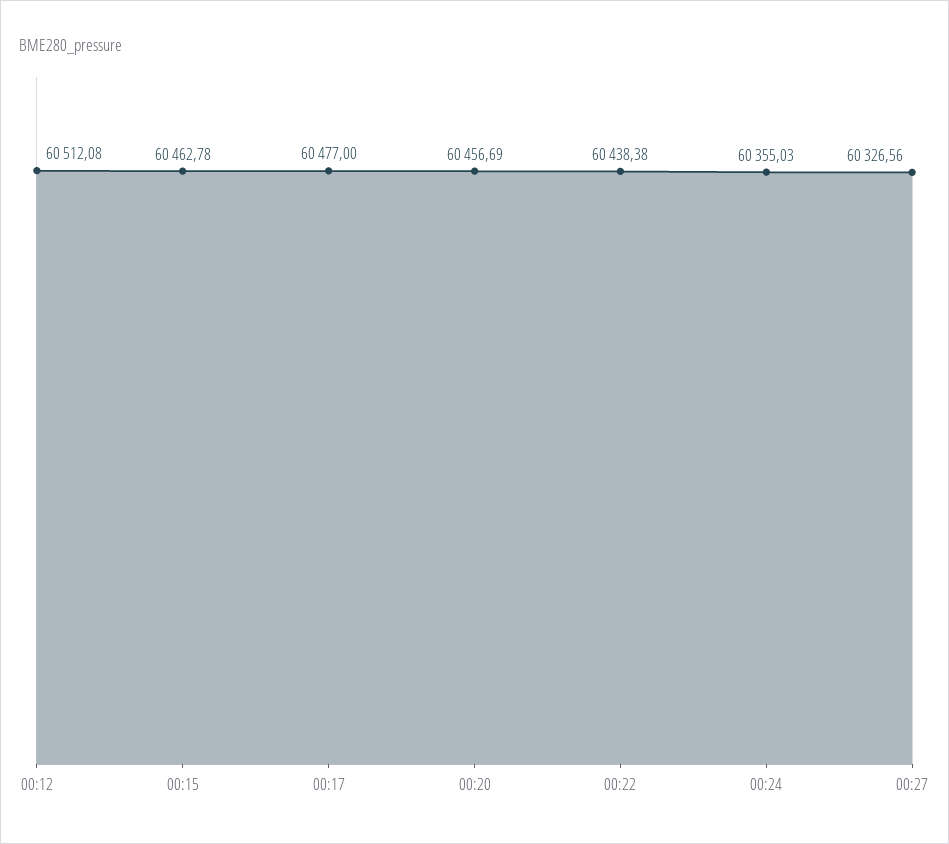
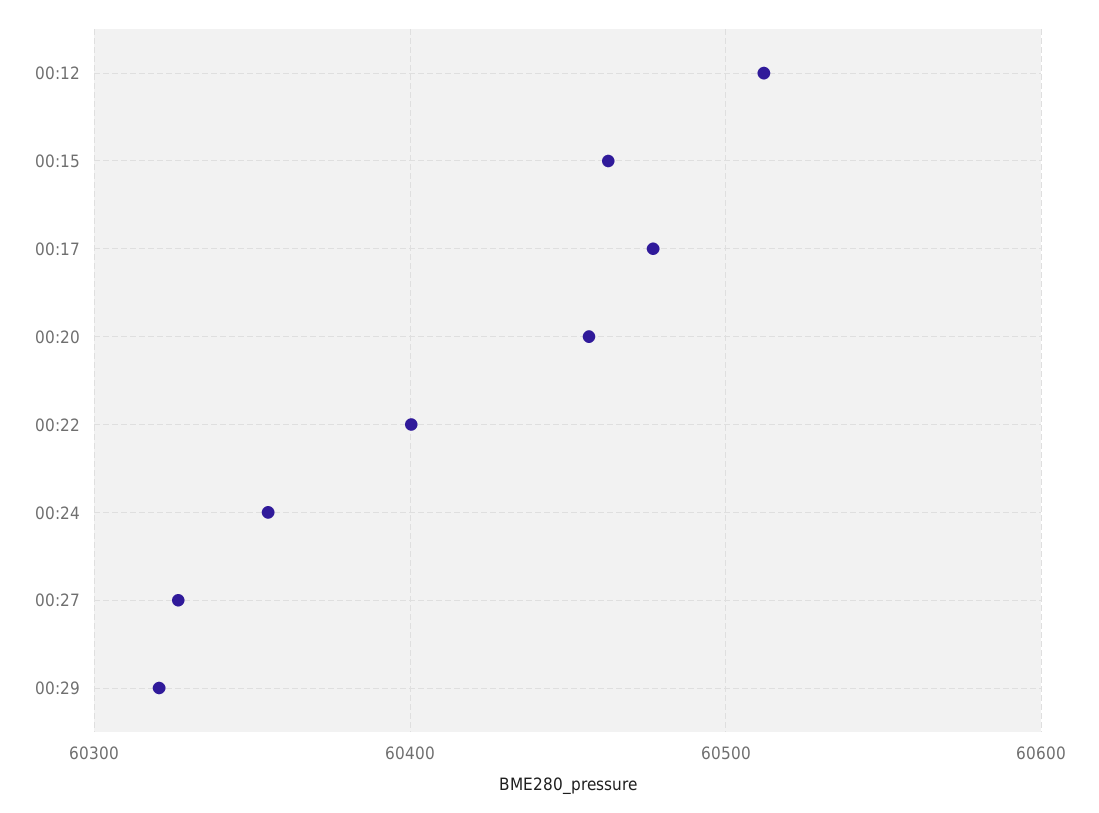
00:22: 60438.38 -> 60400
00:29: none -> 60320

